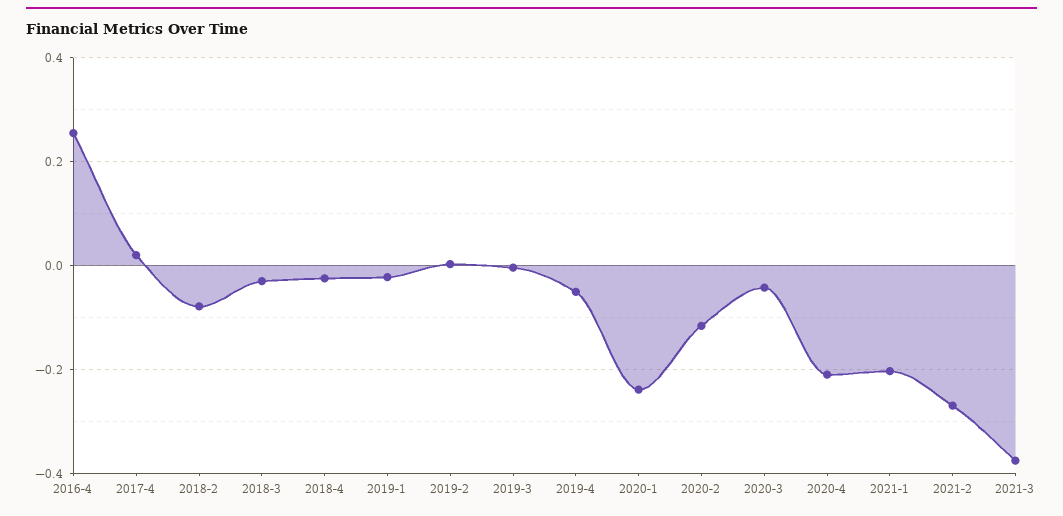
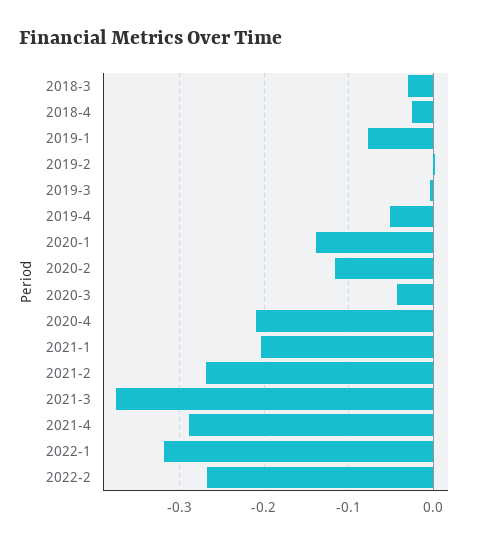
2016-4: 0.26 -> none
2017-4: 0.02 -> none
2018-2: -0.08 -> none
2019-1: -0.02 -> -0.08
2020-1: -0.24 -> -0.14
2021-4: none -> -0.29
2022-1: none -> -0.32
2022-2: none -> -0.27

